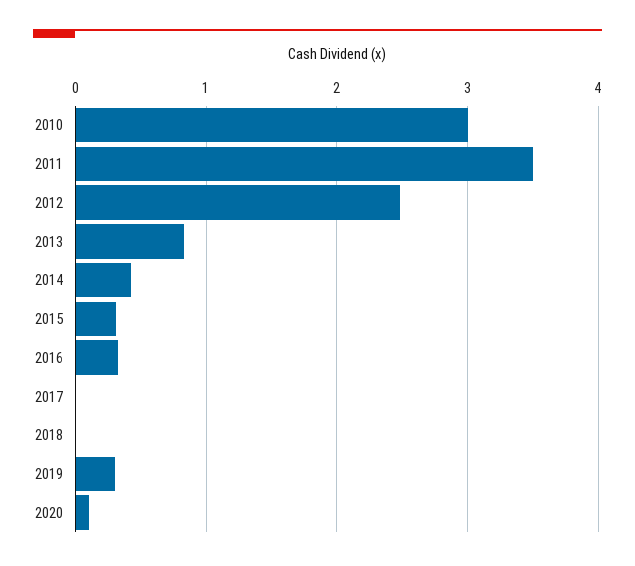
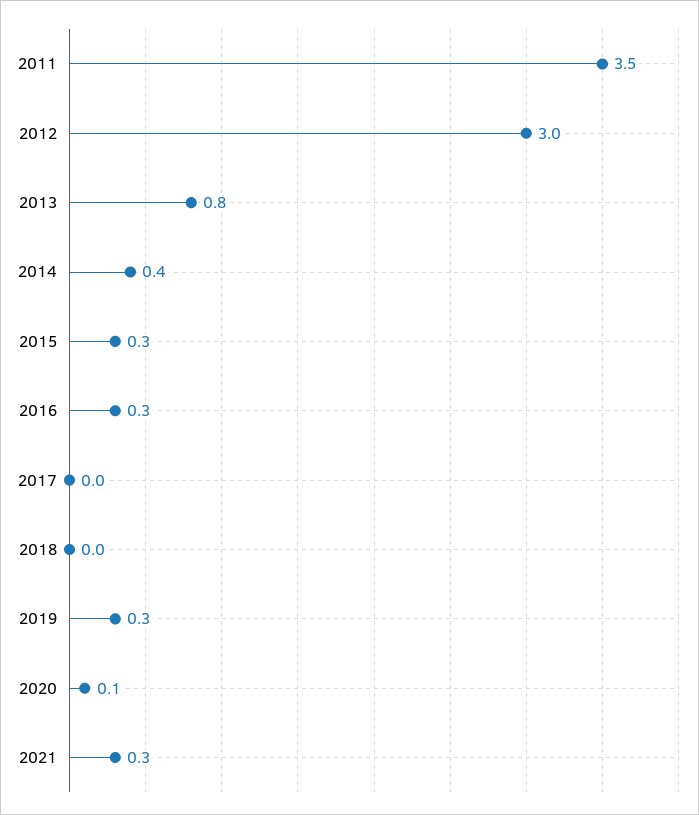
2010: 3 -> none
2012: 2.5 -> 3
2021: none -> 0.3

